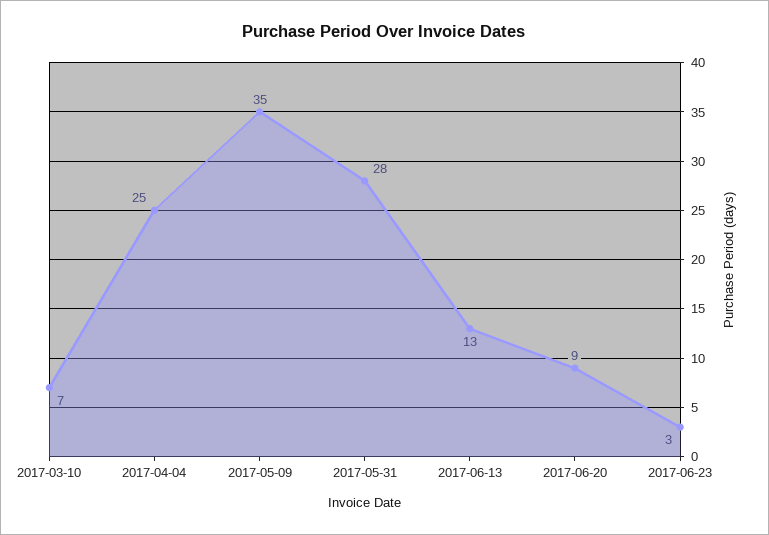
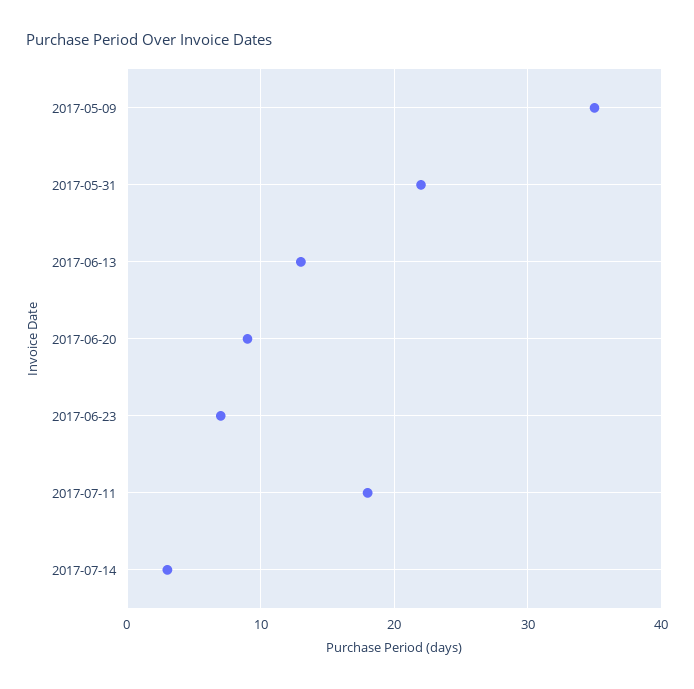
2017-03-10: 7 -> none
2017-04-04: 25 -> none
2017-05-31: 28 -> 22
2017-06-23: 3 -> 7
2017-07-11: none -> 18
2017-07-14: none -> 3

